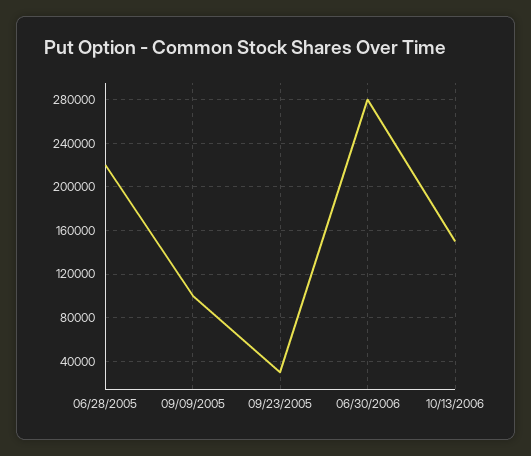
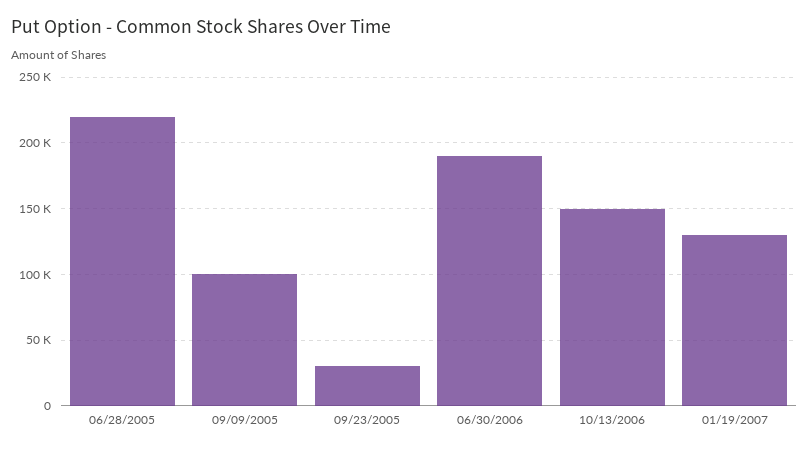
06/30/2006: 280000 -> 190000
01/19/2007: none -> 130000

